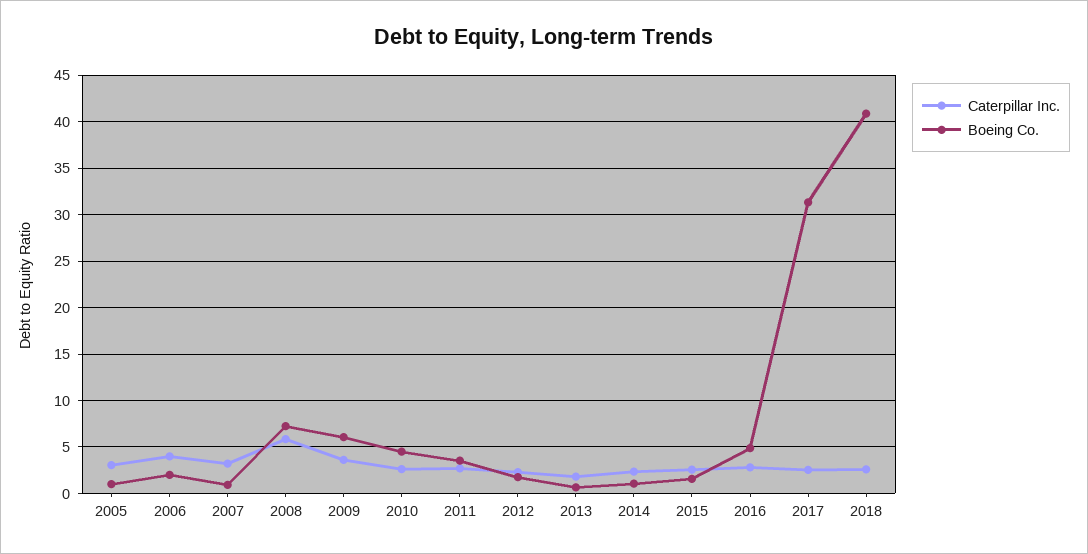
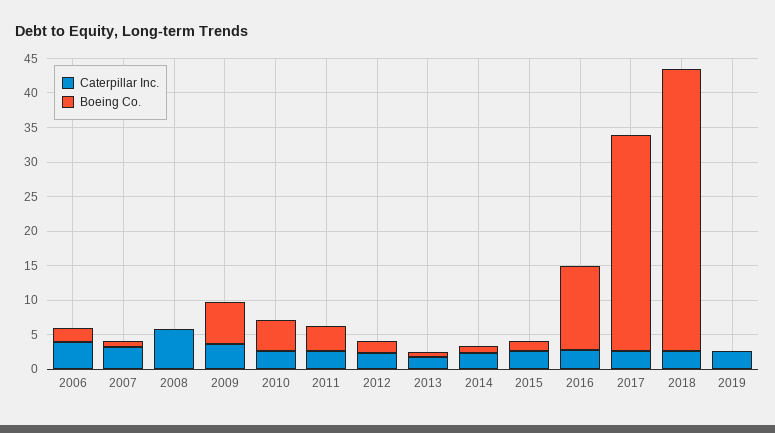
Caterpillar Inc., 2005: 3 -> none
Boeing Co., 2005: 1 -> none
Boeing Co., 2008: 7 -> 0
Boeing Co., 2016: 5 -> 12.5
Caterpillar Inc., 2019: none -> 2.5
Boeing Co., 2019: none -> 0

